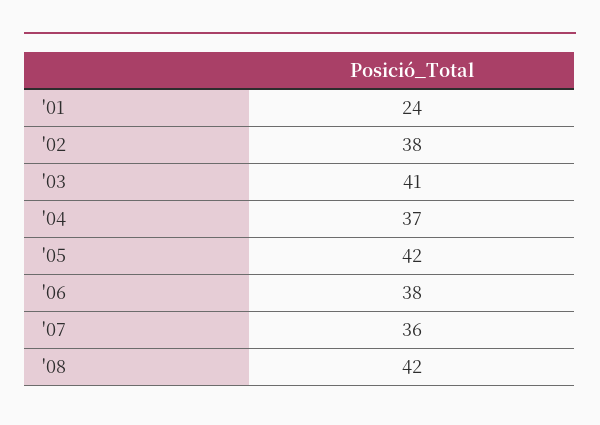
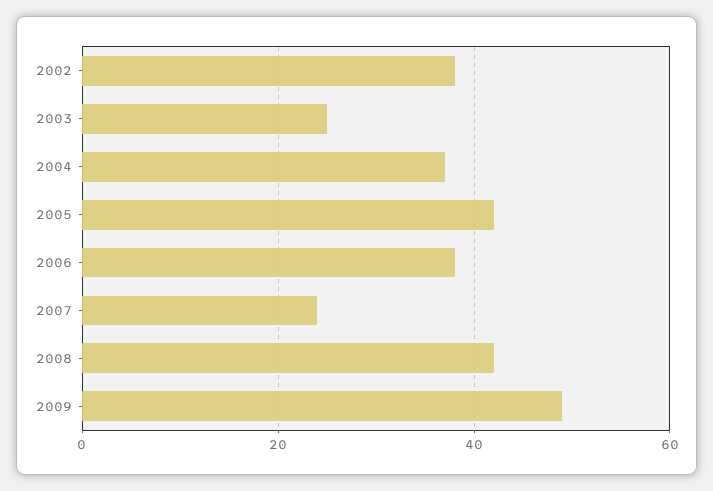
'01: 24 -> none
'03: 41 -> 25
'07: 36 -> 25
2009: none -> 50

